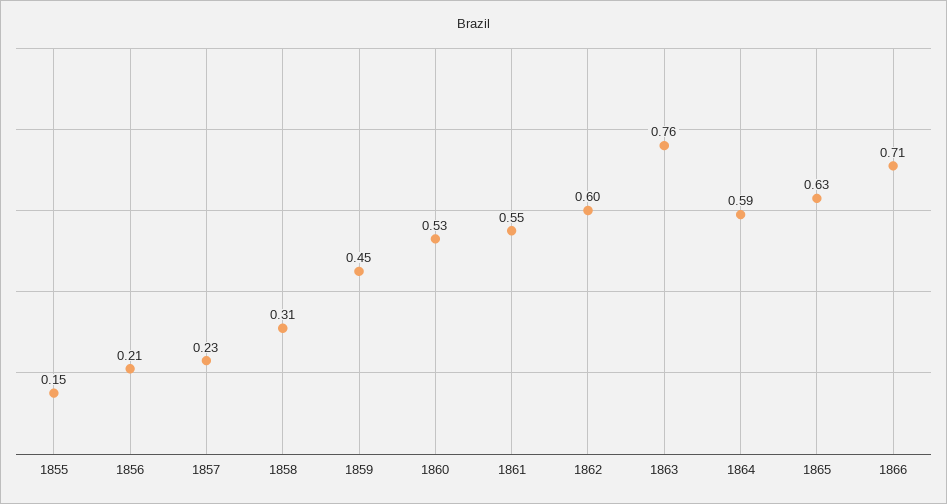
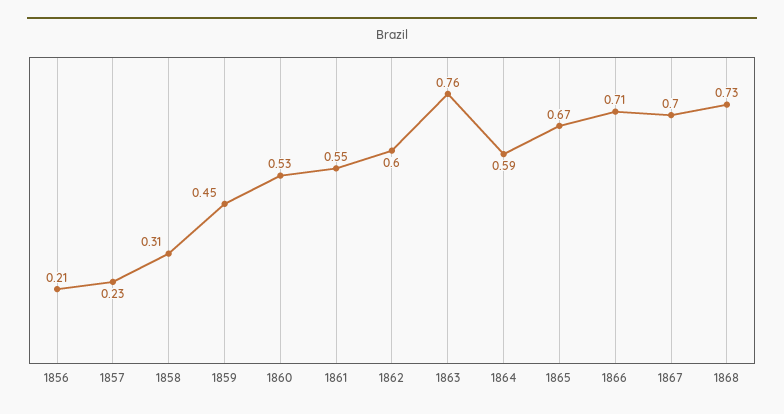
1855: 0.15 -> none
1865: 0.63 -> 0.67
1867: none -> 0.7
1868: none -> 0.73

